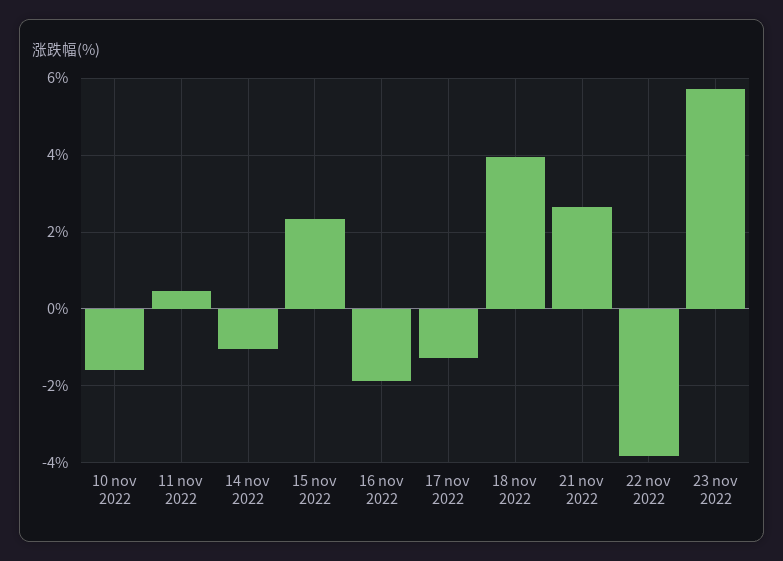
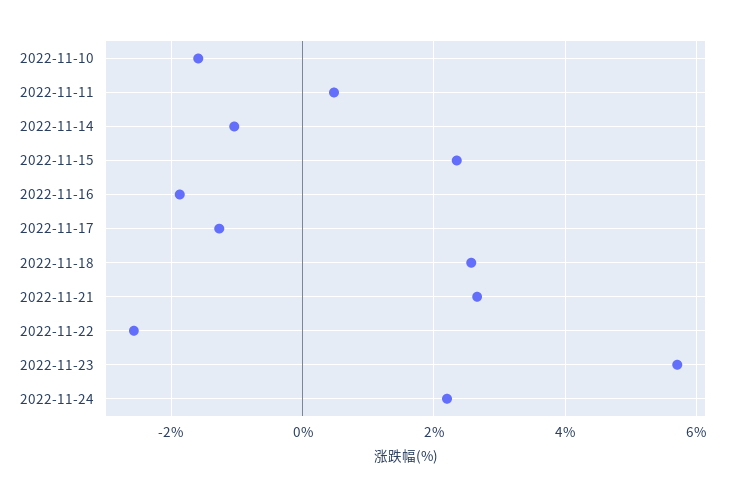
18 nov 2022: 4 -> 2.6
22 nov 2022: -3.8 -> -2.6
2022-11-24: none -> 2.2

